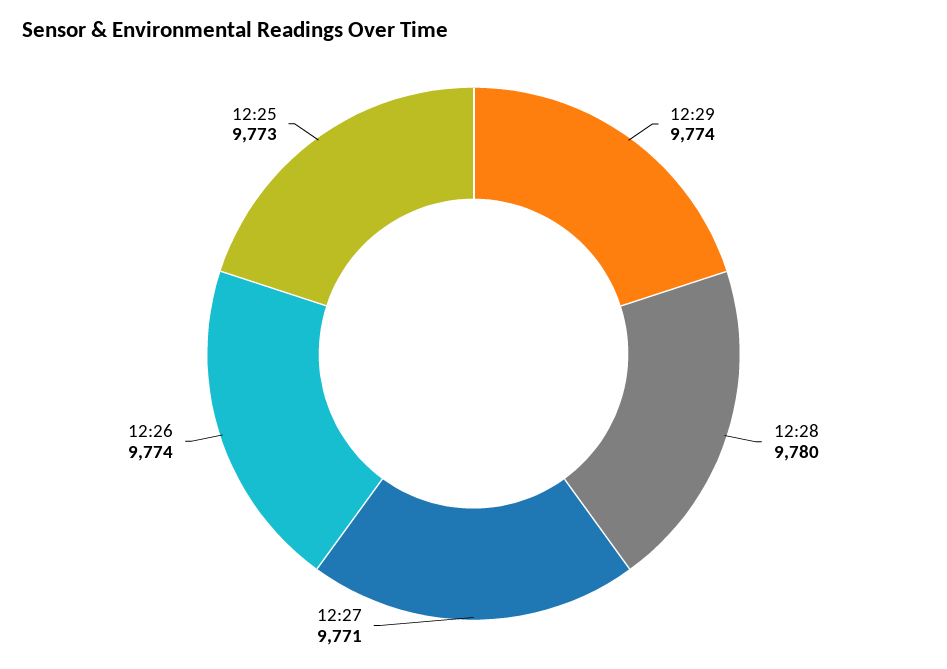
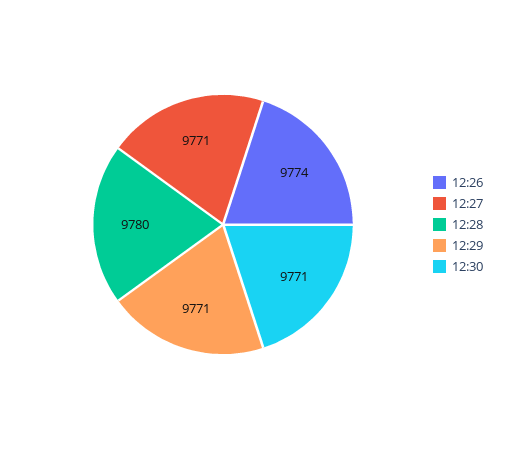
12:29: 9774 -> 9771
12:25: 9773 -> none
12:30: none -> 9771

